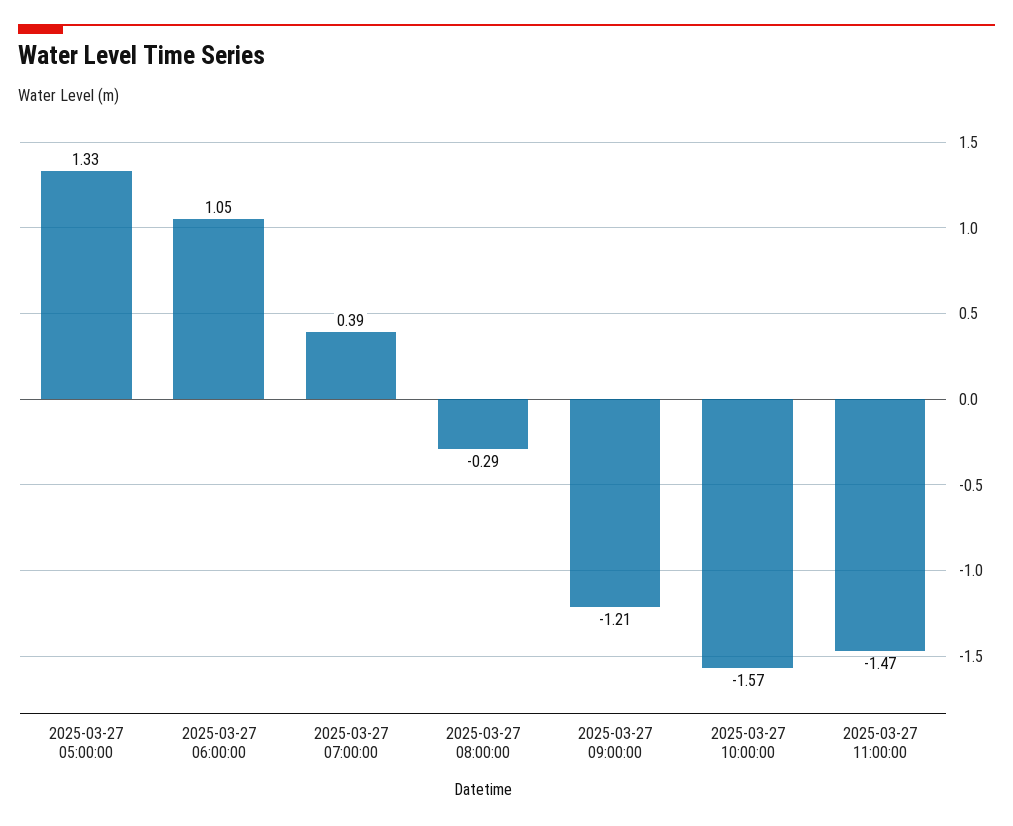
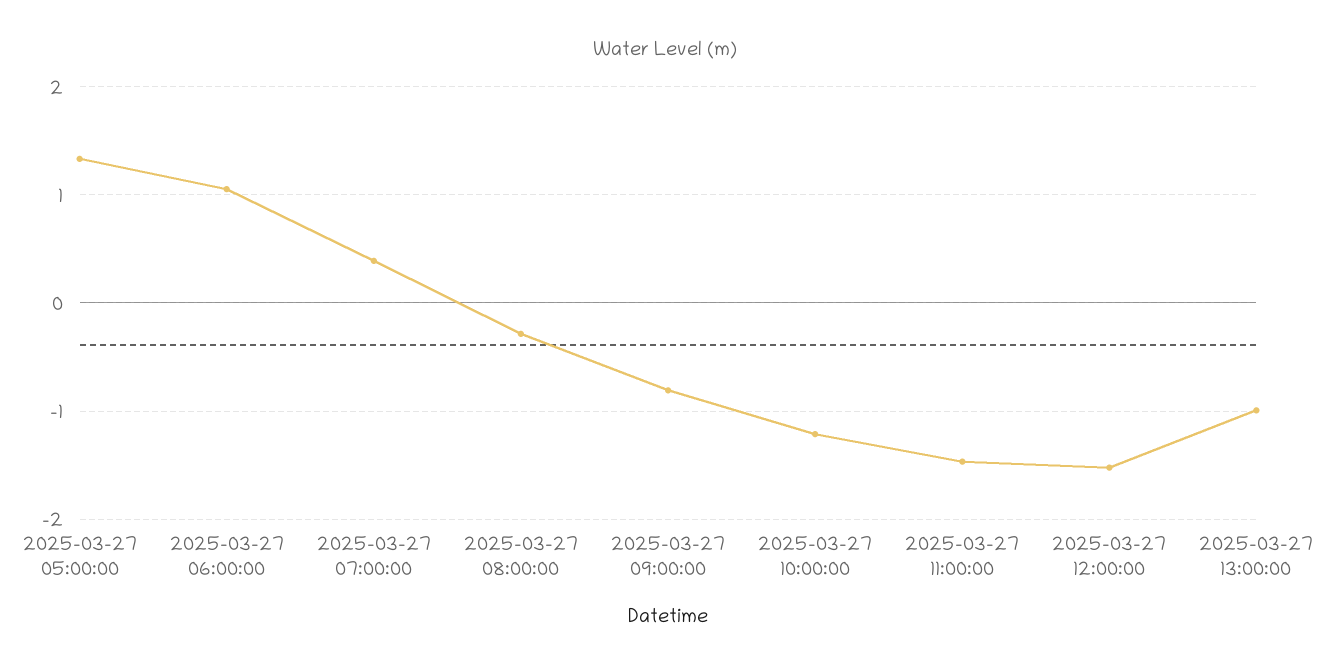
2025-03-27 09:00:00: -1.21 -> -0.8
2025-03-27 10:00:00: -1.57 -> -1.2
2025-03-27 12:00:00: none -> -1.5
2025-03-27 13:00:00: none -> -1

